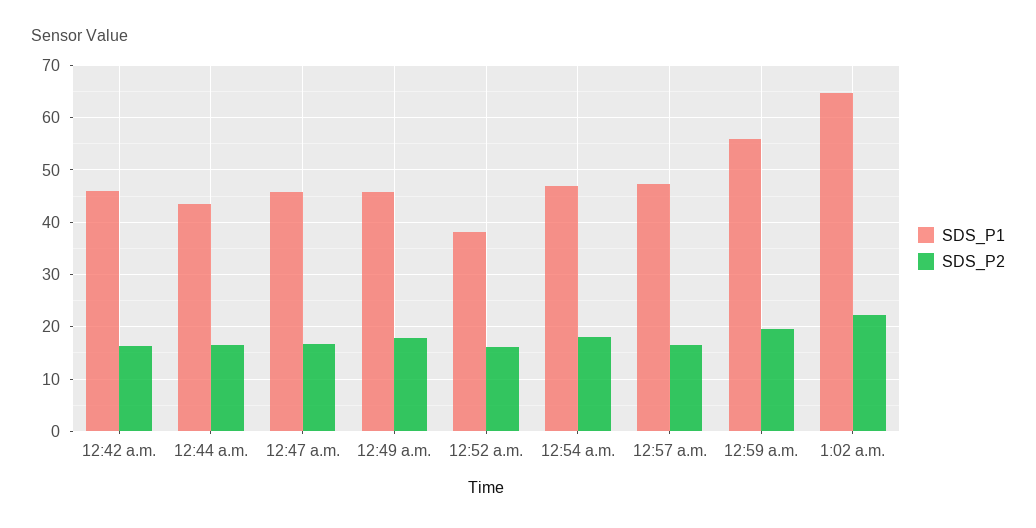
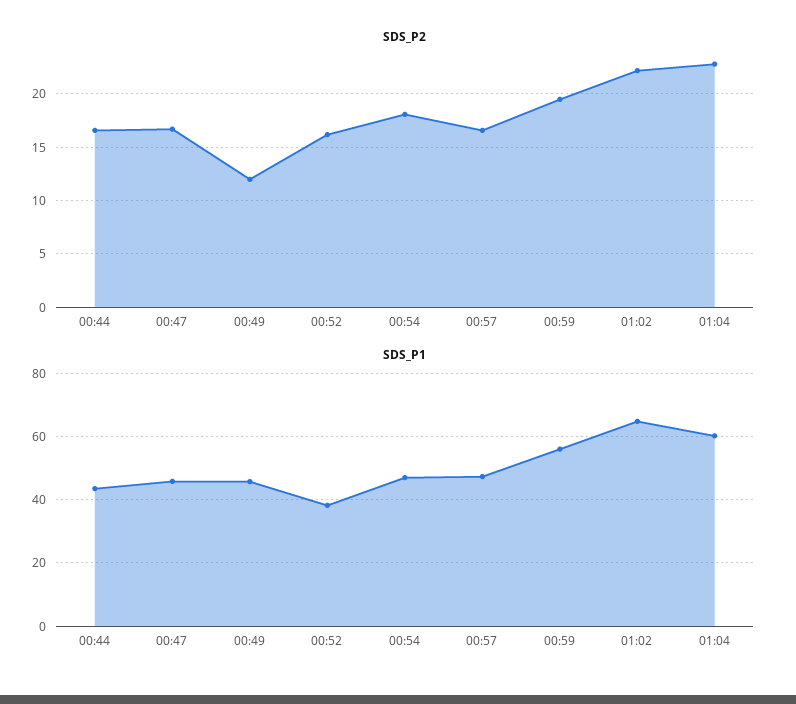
SDS_P1, 12:42 a.m.: 46 -> none
SDS_P2, 12:42 a.m.: 16 -> none
SDS_P2, 12:49 a.m.: 18 -> 12
SDS_P2, 01:04: none -> 23
SDS_P1, 01:04: none -> 60

